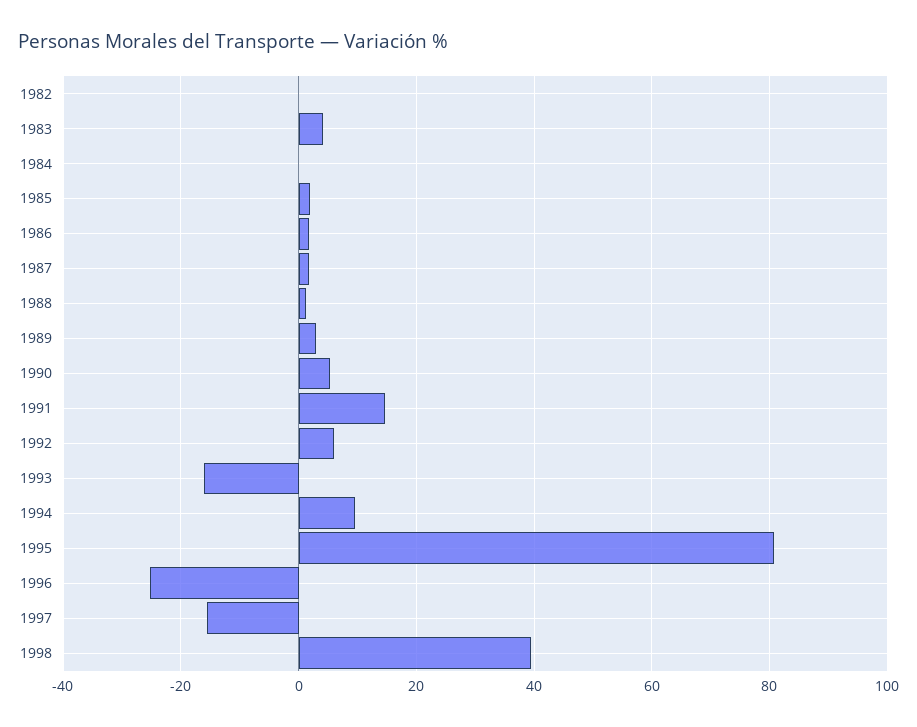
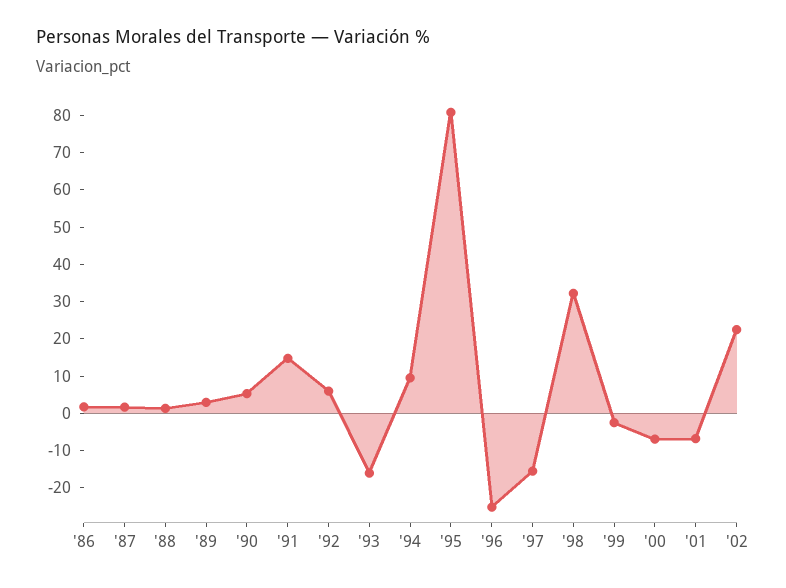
1982: 0 -> none
1983: 4 -> none
1984: 0 -> none
1985: 2 -> none
1998: 40 -> 32.5
'99: none -> -2.5
'00: none -> -7.5
'01: none -> -7.5
'02: none -> 22.5

